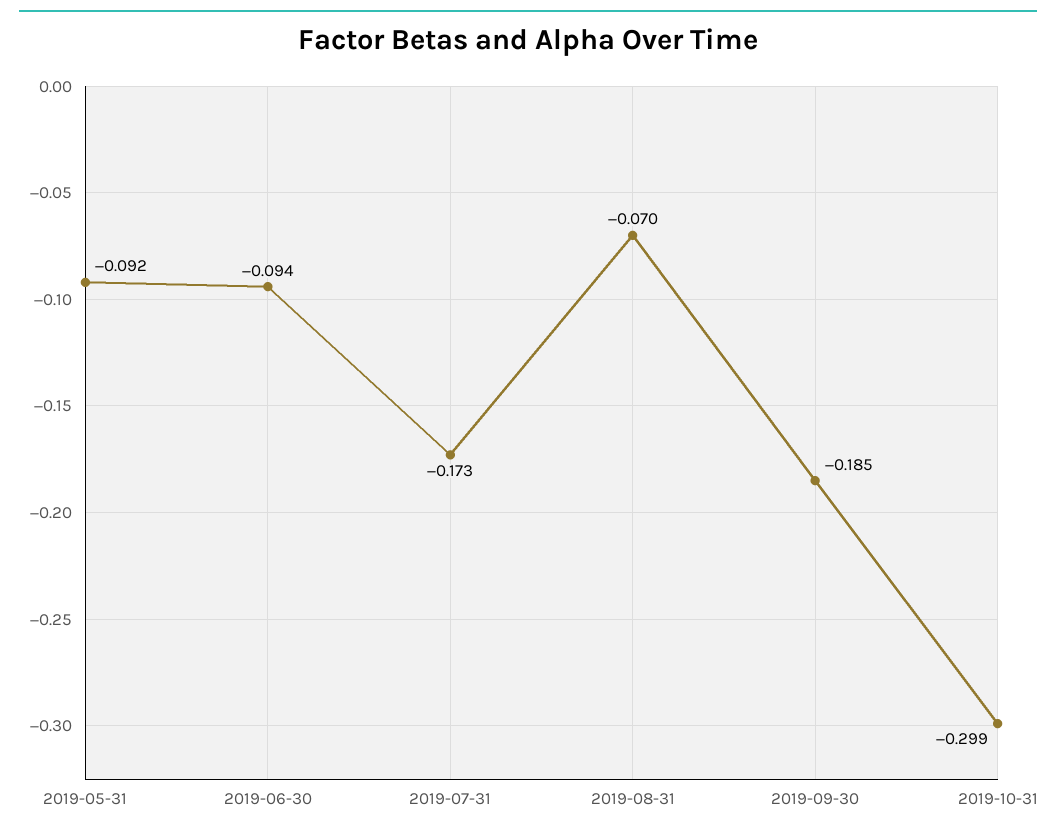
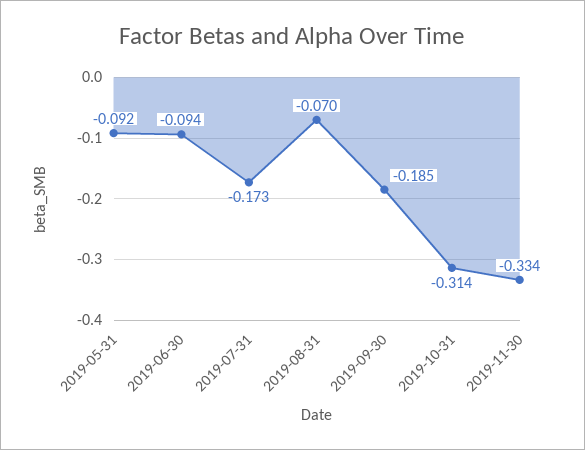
2019-10-31: -0.299 -> -0.314
2019-11-30: none -> -0.334

